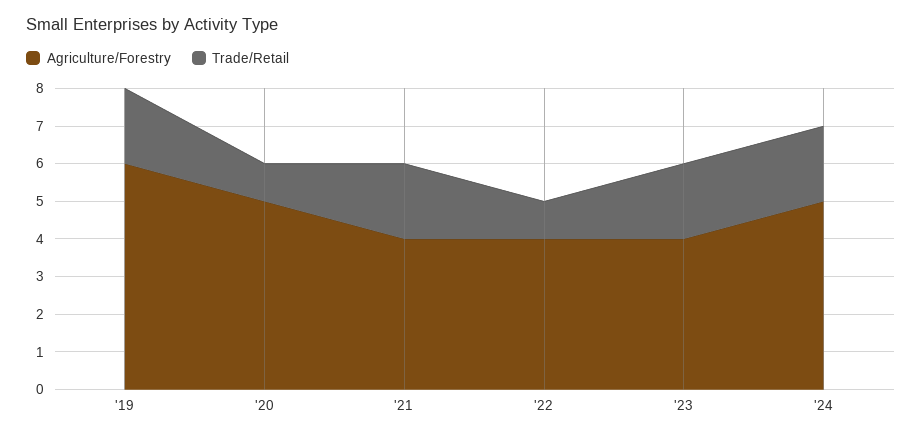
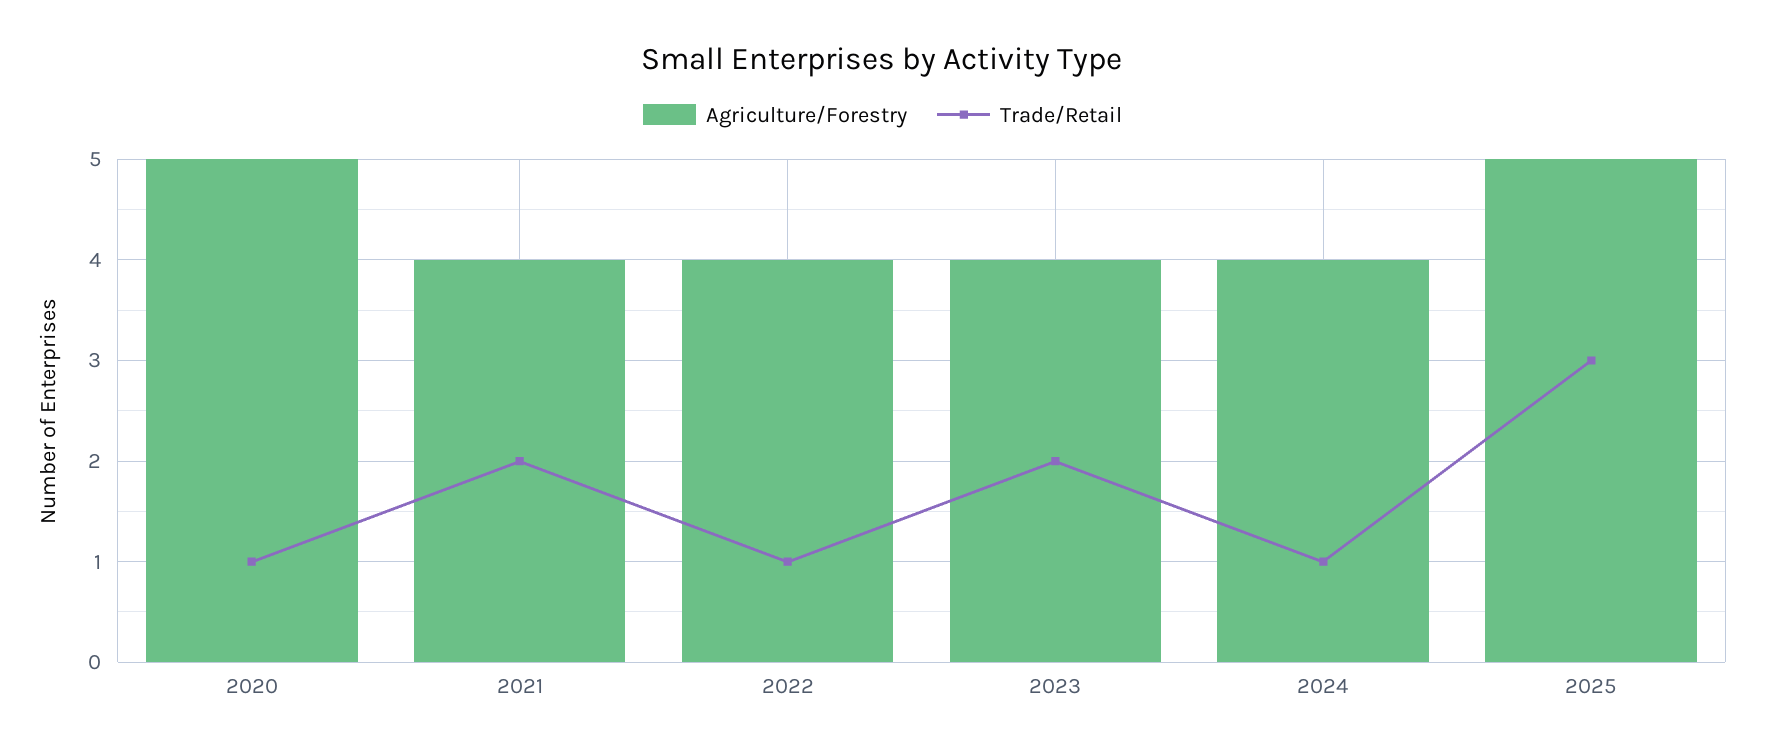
Agriculture/Forestry, '19: 6 -> none
Trade/Retail, '19: 2 -> none
Agriculture/Forestry, '24: 5 -> 4
Trade/Retail, '24: 2 -> 1
Agriculture/Forestry, 2025: none -> 5
Trade/Retail, 2025: none -> 3

